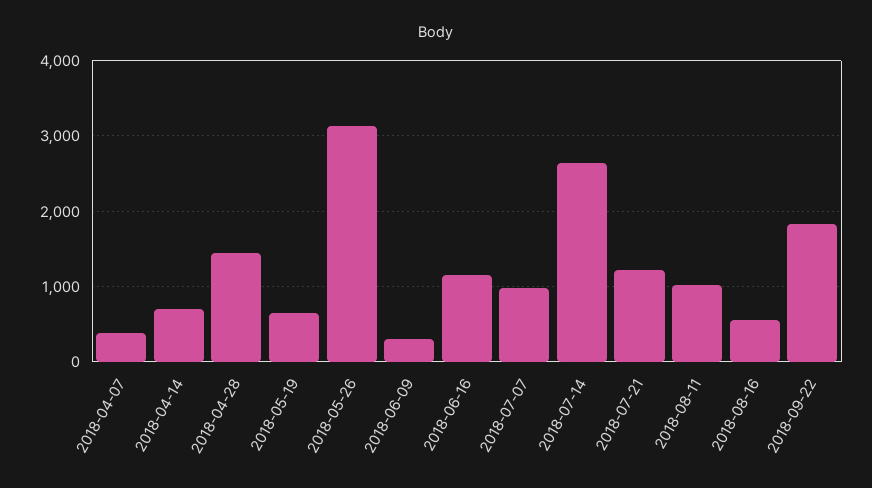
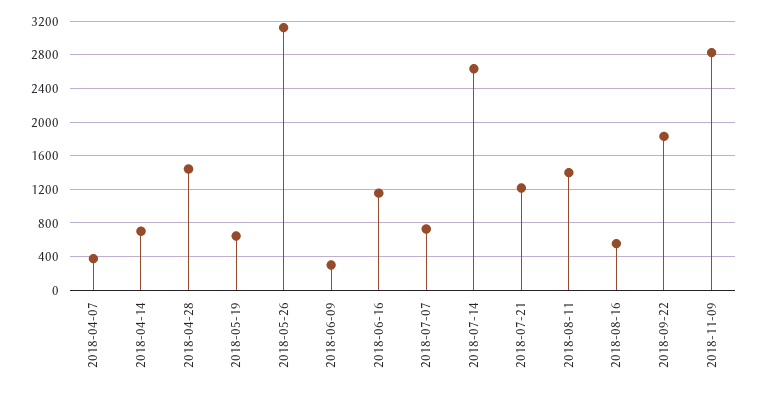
2018-07-07: 1000 -> 700
2018-08-11: 1000 -> 1400
2018-11-09: none -> 2800

